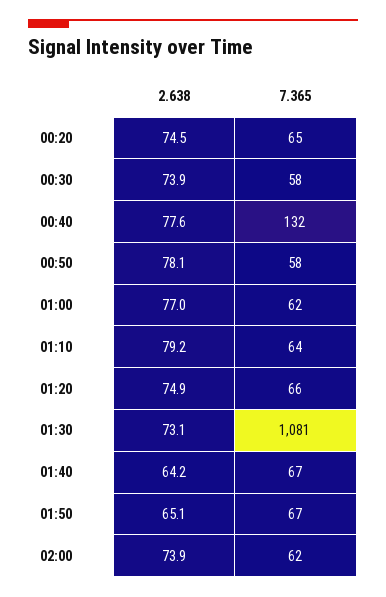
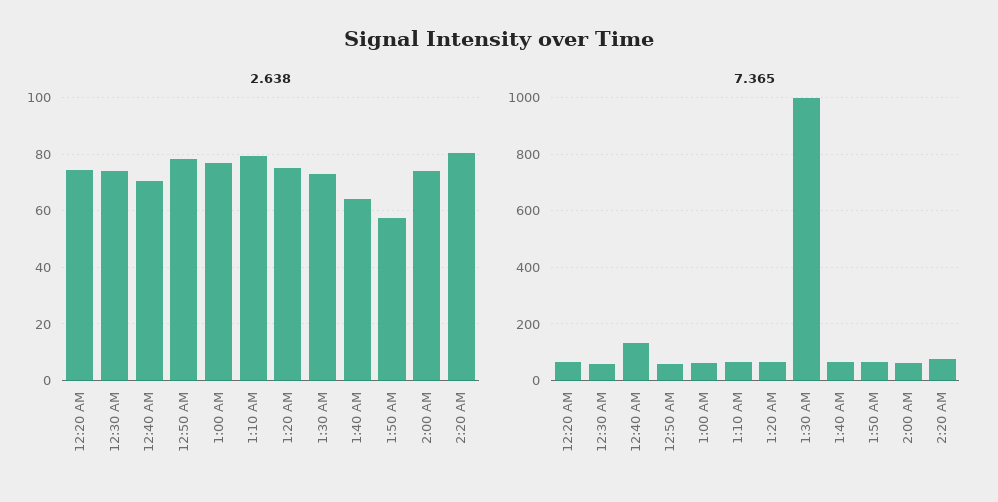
2.638, 00:40: 77.6 -> 70
7.365, 01:30: 1081 -> 1000
2.638, 01:50: 65.1 -> 57.5
2.638, 2:20 AM: none -> 80
7.365, 2:20 AM: none -> 75

